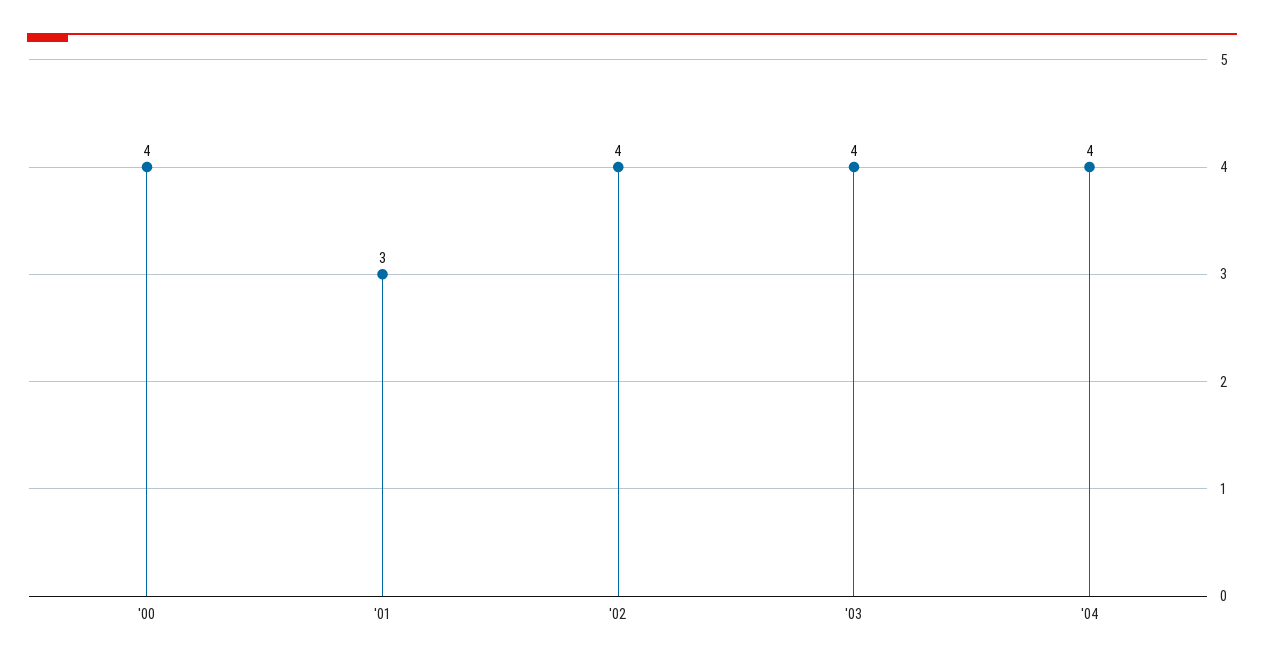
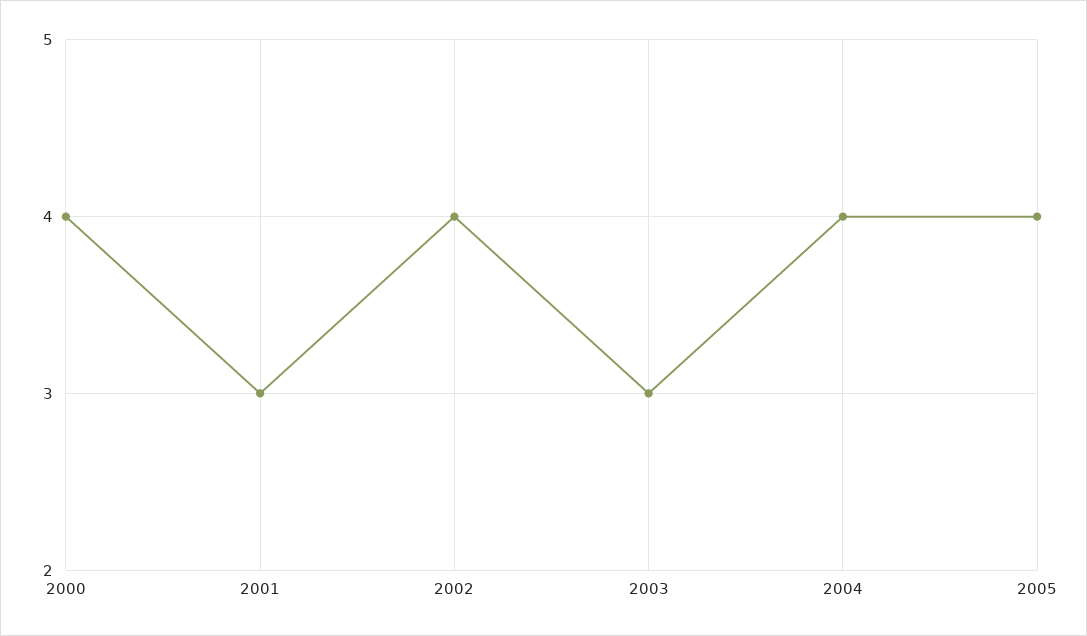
'03: 4 -> 3
2005: none -> 4

